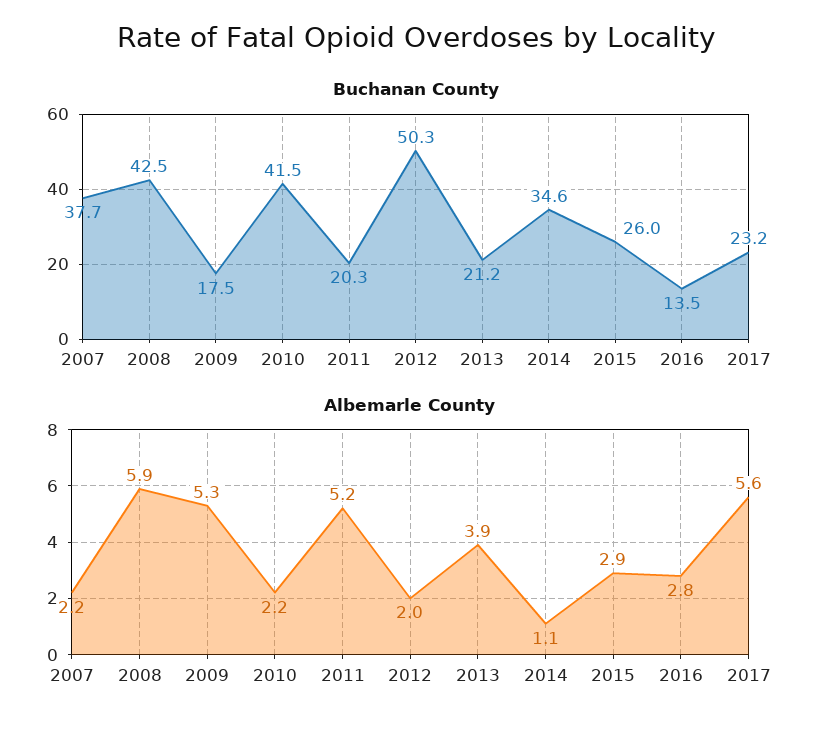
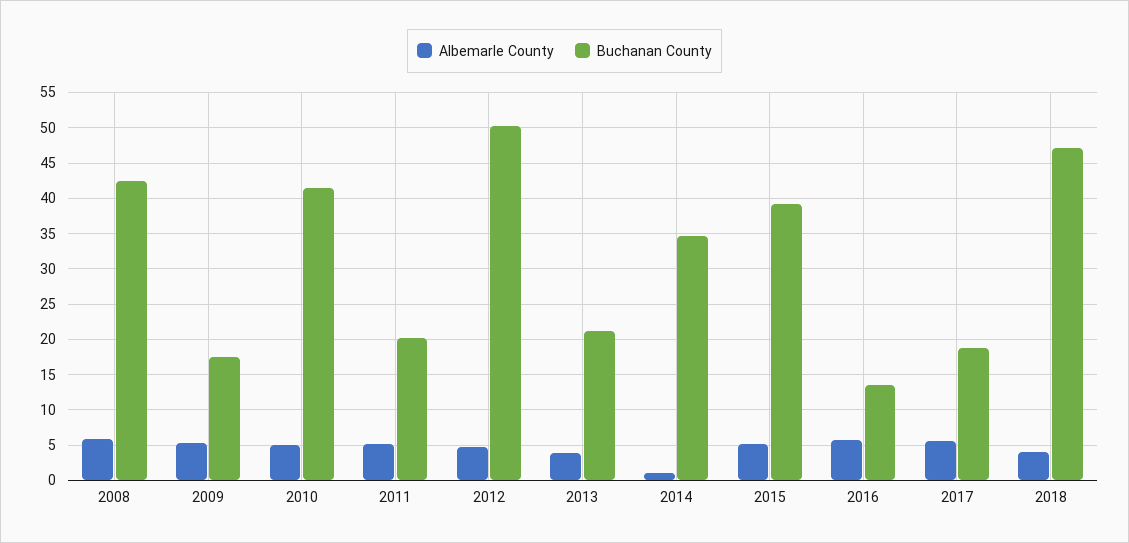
Buchanan County, 2007: 37.7 -> none
Buchanan County, 2015: 26 -> 39
Buchanan County, 2017: 23.2 -> 19
Albemarle County, 2007: 2.2 -> none
Albemarle County, 2010: 2.2 -> 5
Albemarle County, 2012: 2 -> 5
Albemarle County, 2015: 2.9 -> 5
Albemarle County, 2016: 2.8 -> 6
Albemarle County, 2018: none -> 4
Buchanan County, 2018: none -> 47

